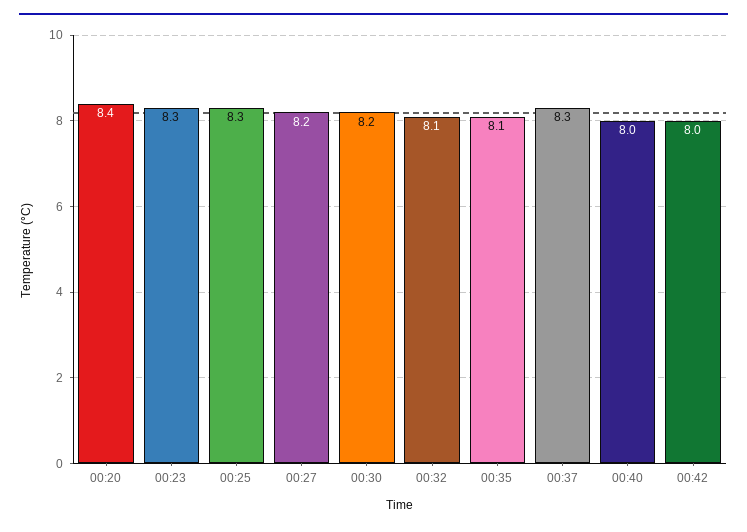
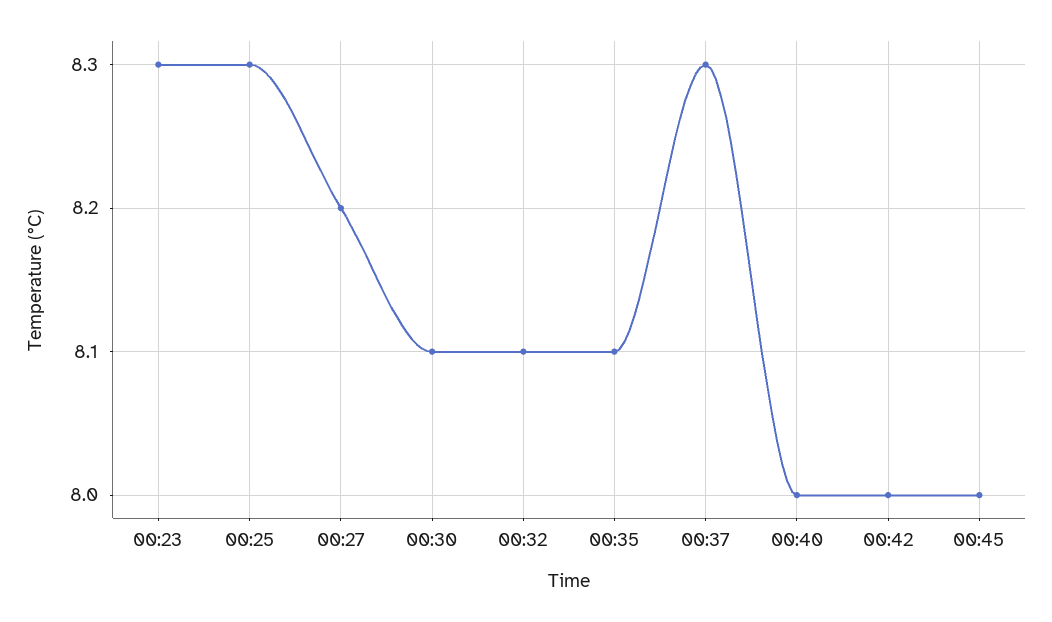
00:20: 8.4 -> none
00:30: 8.2 -> 8.1
00:45: none -> 8

